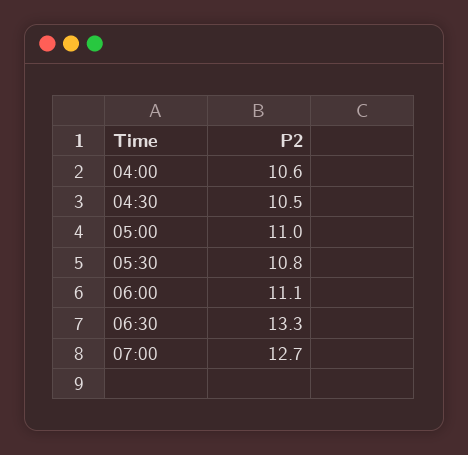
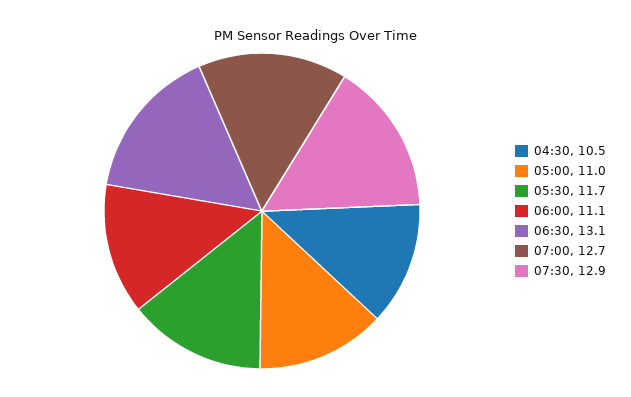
04:00: 10.6 -> none
05:30: 10.8 -> 11.7
06:30: 13.3 -> 13.1
07:30: none -> 12.9

